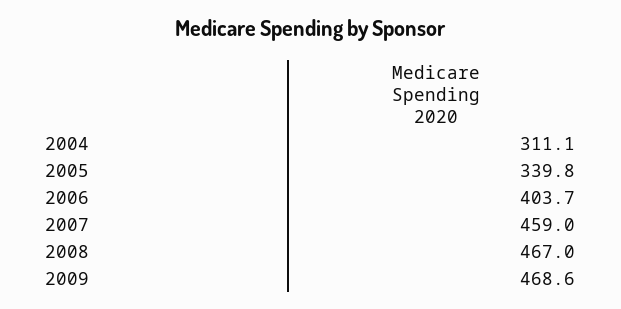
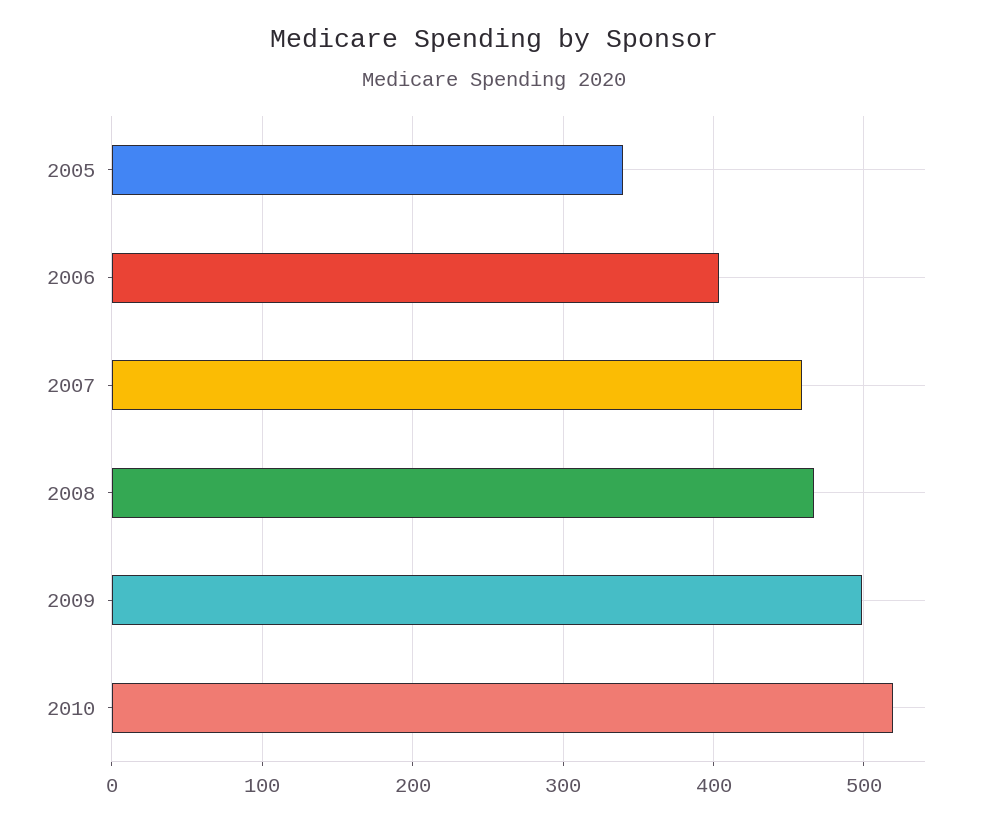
2004: 311.1 -> none
2009: 468.6 -> 500
2010: none -> 520

